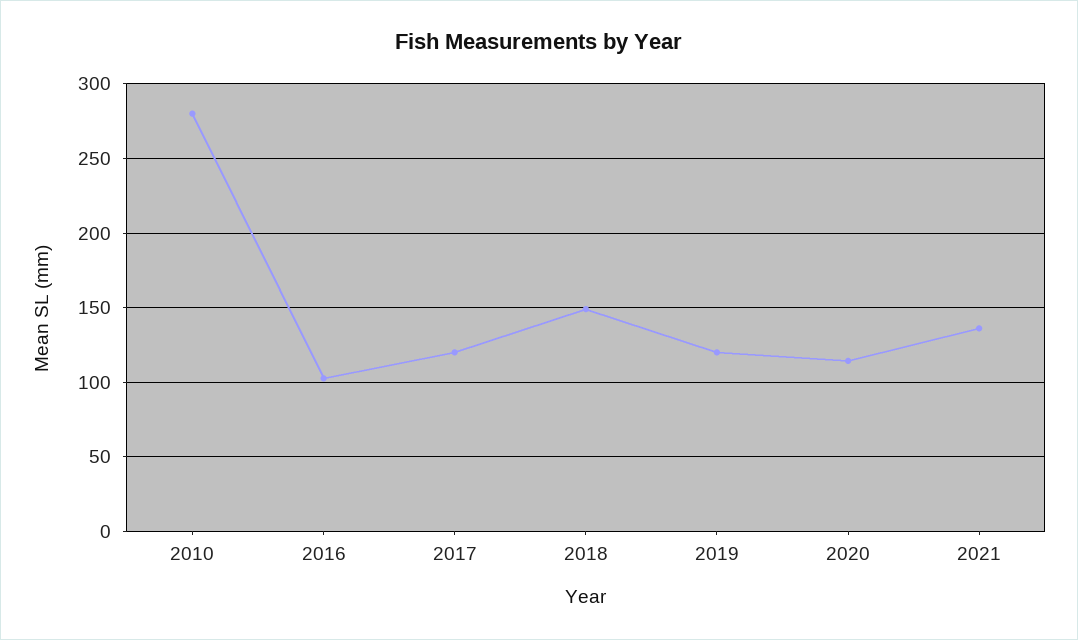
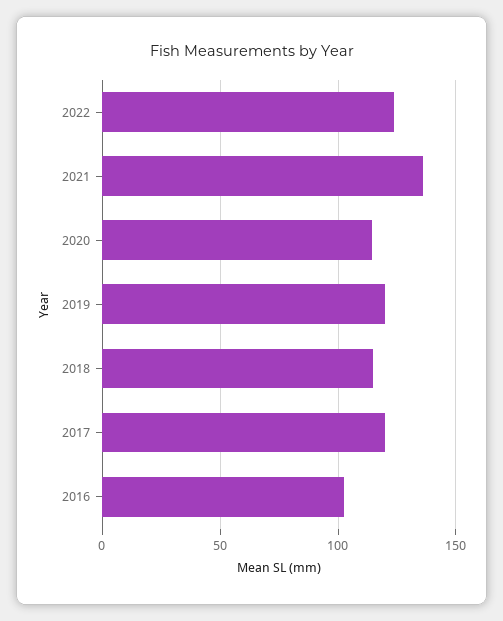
2010: 280 -> none
2018: 150 -> 115
2022: none -> 125

